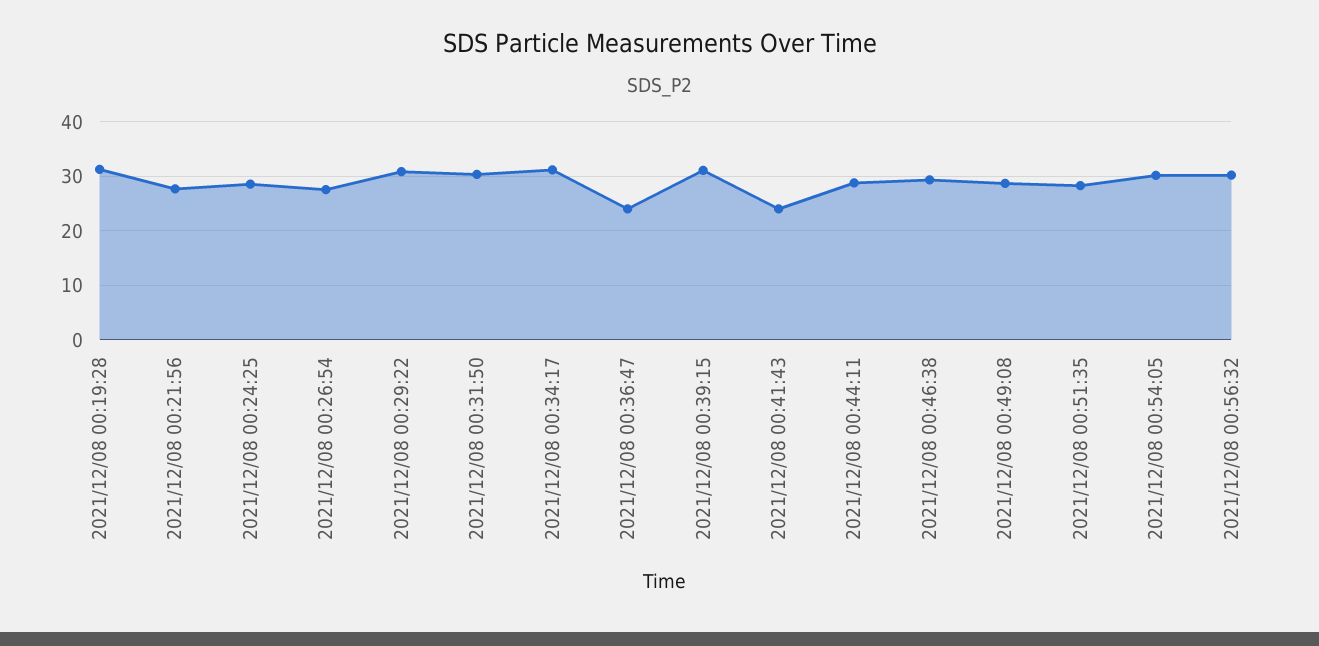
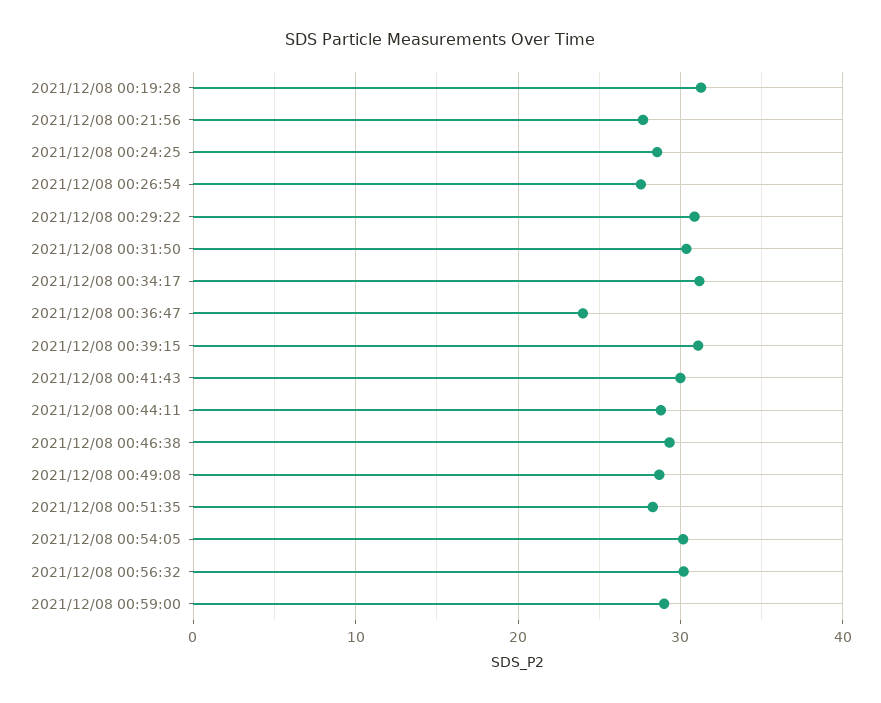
2021/12/08 00:41:43: 24 -> 30
2021/12/08 00:59:00: none -> 29

